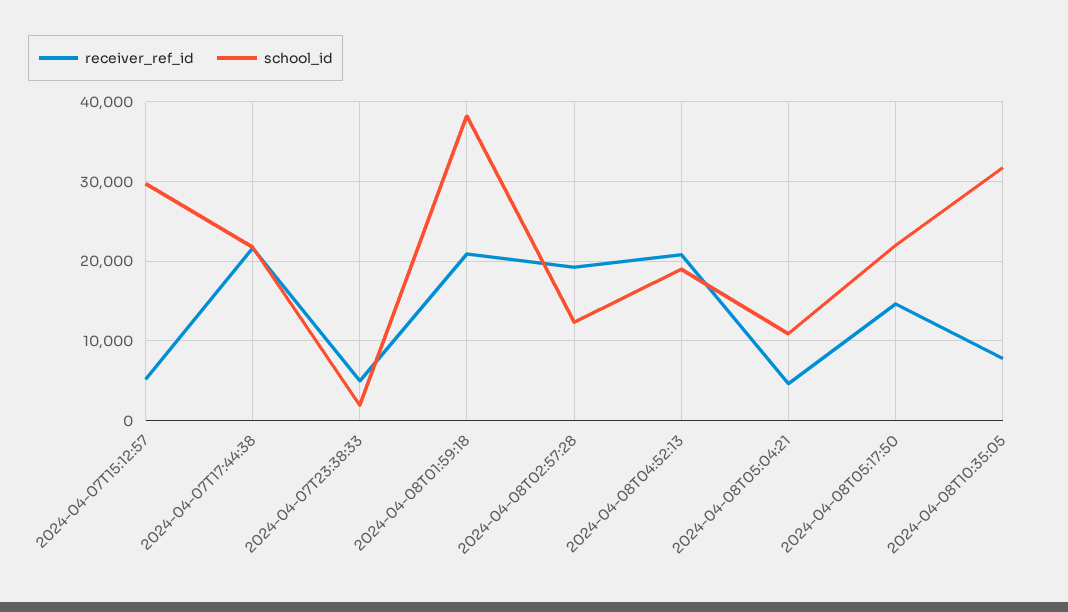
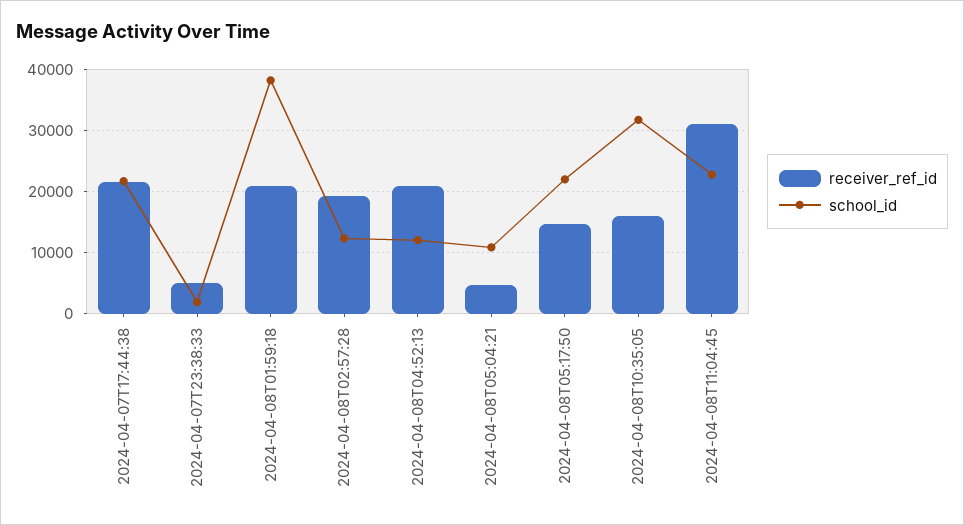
receiver_ref_id, 2024-04-07T15:12:57: 5000 -> none
school_id, 2024-04-07T15:12:57: 30000 -> none
school_id, 2024-04-08T04:52:13: 19000 -> 12000
receiver_ref_id, 2024-04-08T10:35:05: 8000 -> 16000
receiver_ref_id, 2024-04-08T11:04:45: none -> 31000
school_id, 2024-04-08T11:04:45: none -> 23000

